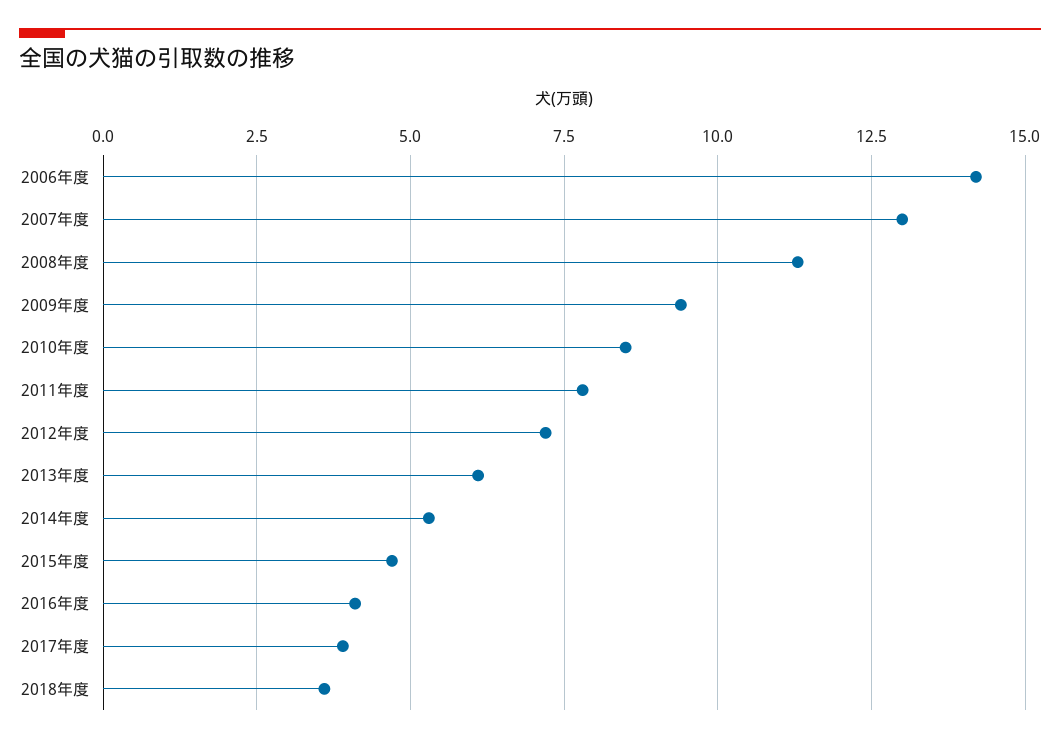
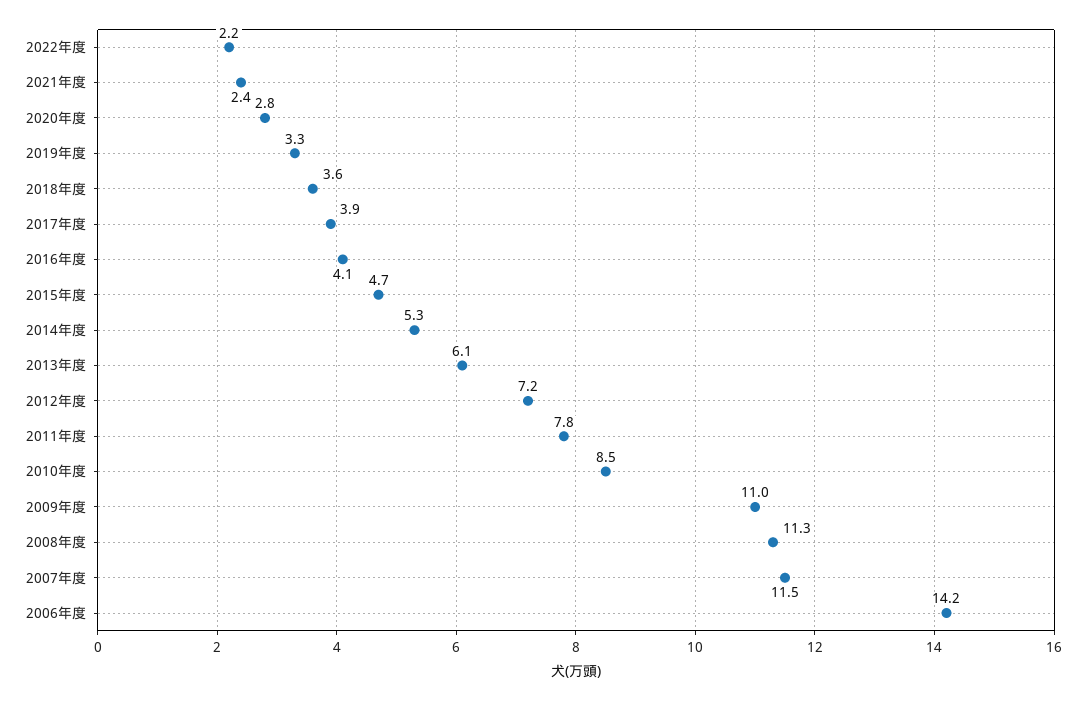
2007年度: 13 -> 11.5
2009年度: 9.5 -> 11
2022年度: none -> 2.2
2021年度: none -> 2.4
2020年度: none -> 2.8
2019年度: none -> 3.3

